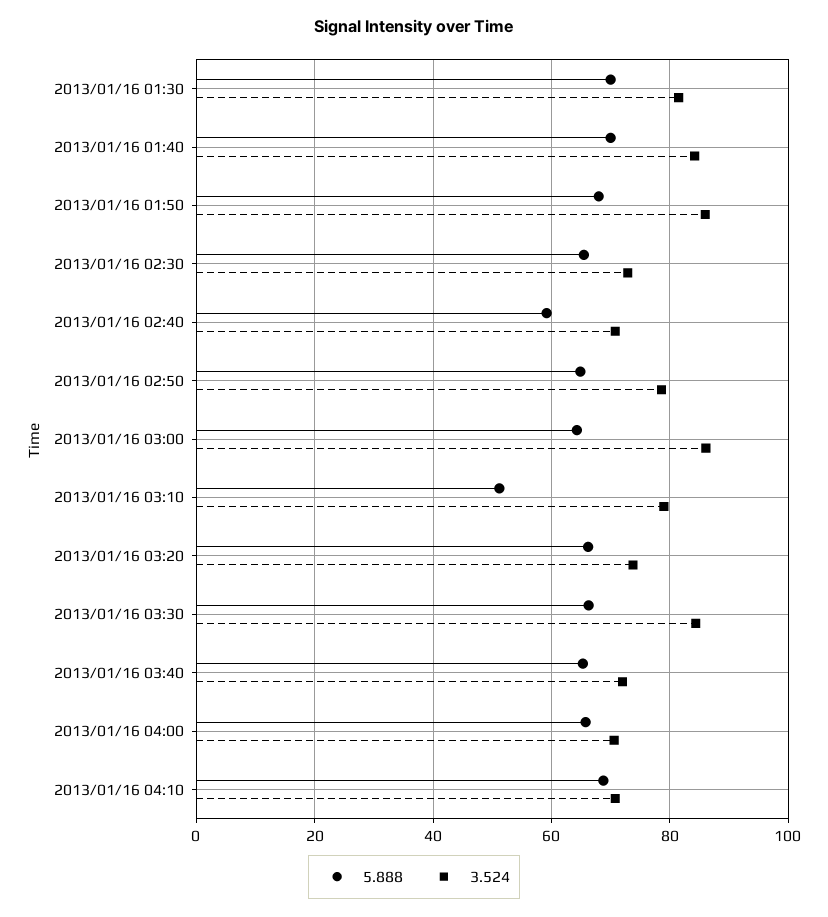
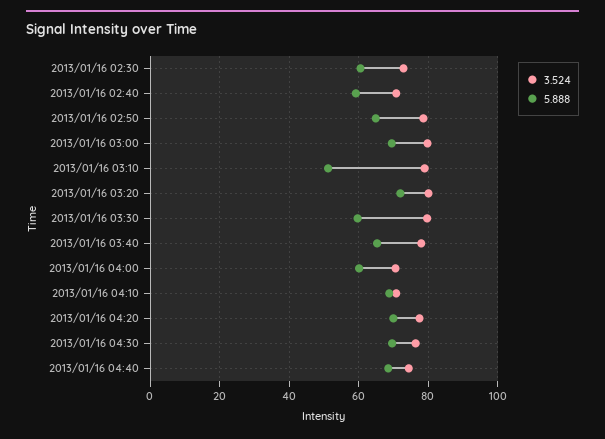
5.888, 2013/01/16 01:30: 70 -> none
3.524, 2013/01/16 01:30: 82 -> none
5.888, 2013/01/16 01:40: 70 -> none
3.524, 2013/01/16 01:40: 84 -> none
5.888, 2013/01/16 01:50: 68 -> none
3.524, 2013/01/16 01:50: 86 -> none
5.888, 2013/01/16 02:30: 66 -> 60
5.888, 2013/01/16 03:00: 64 -> 70
3.524, 2013/01/16 03:00: 86 -> 80
5.888, 2013/01/16 03:20: 66 -> 72
3.524, 2013/01/16 03:20: 74 -> 80
5.888, 2013/01/16 03:30: 66 -> 60
3.524, 2013/01/16 03:30: 84 -> 80
3.524, 2013/01/16 03:40: 72 -> 78
5.888, 2013/01/16 04:00: 66 -> 60
3.524, 2013/01/16 04:20: none -> 78
5.888, 2013/01/16 04:20: none -> 70
3.524, 2013/01/16 04:30: none -> 76
5.888, 2013/01/16 04:30: none -> 70
3.524, 2013/01/16 04:40: none -> 74
5.888, 2013/01/16 04:40: none -> 68

